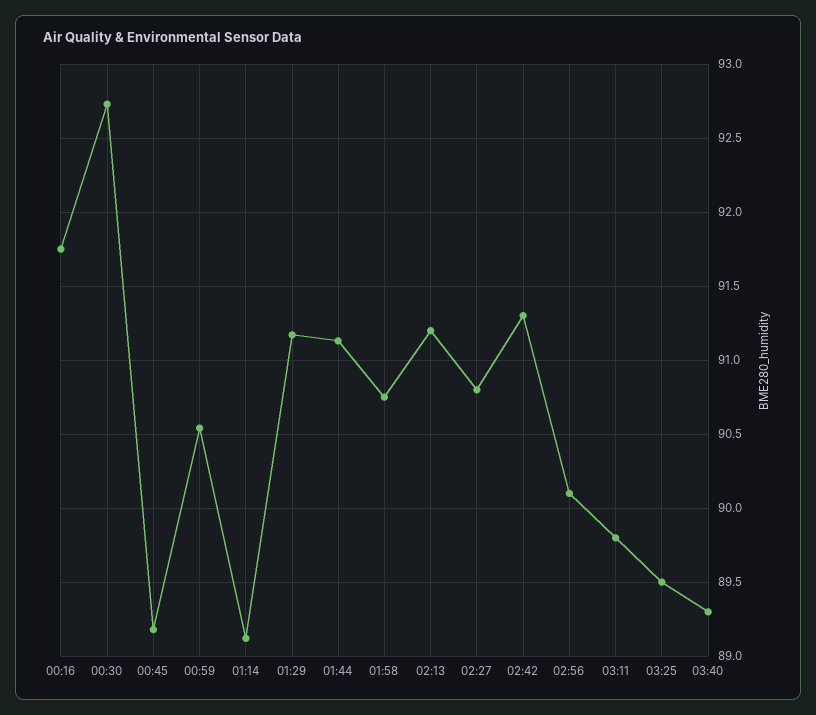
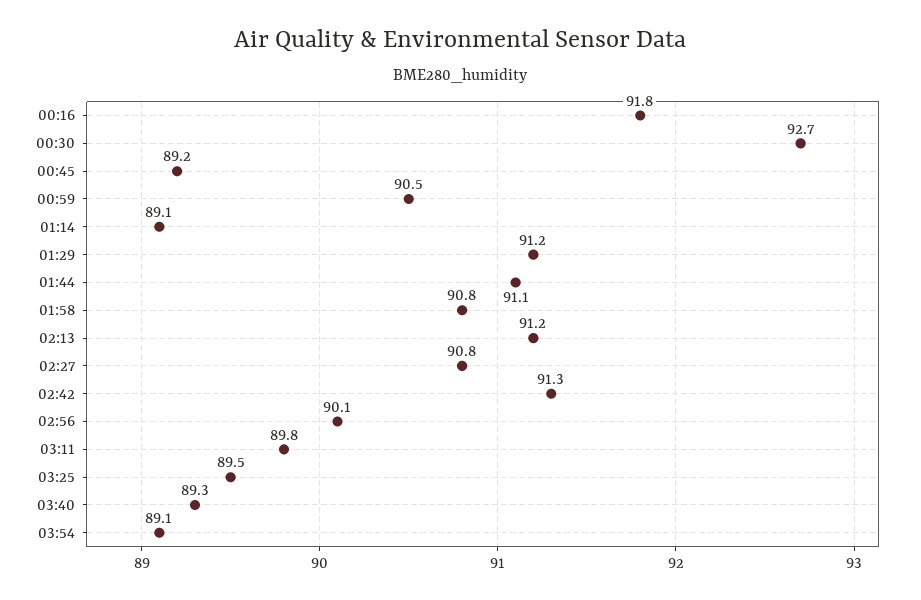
03:54: none -> 89.1

